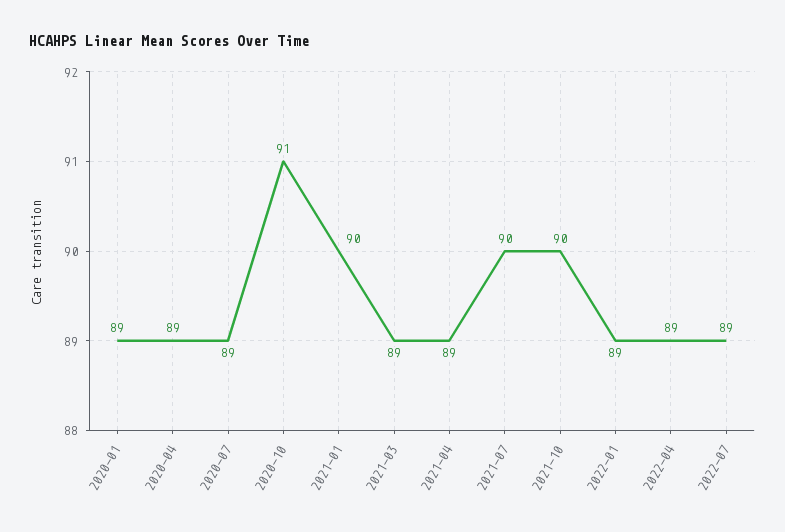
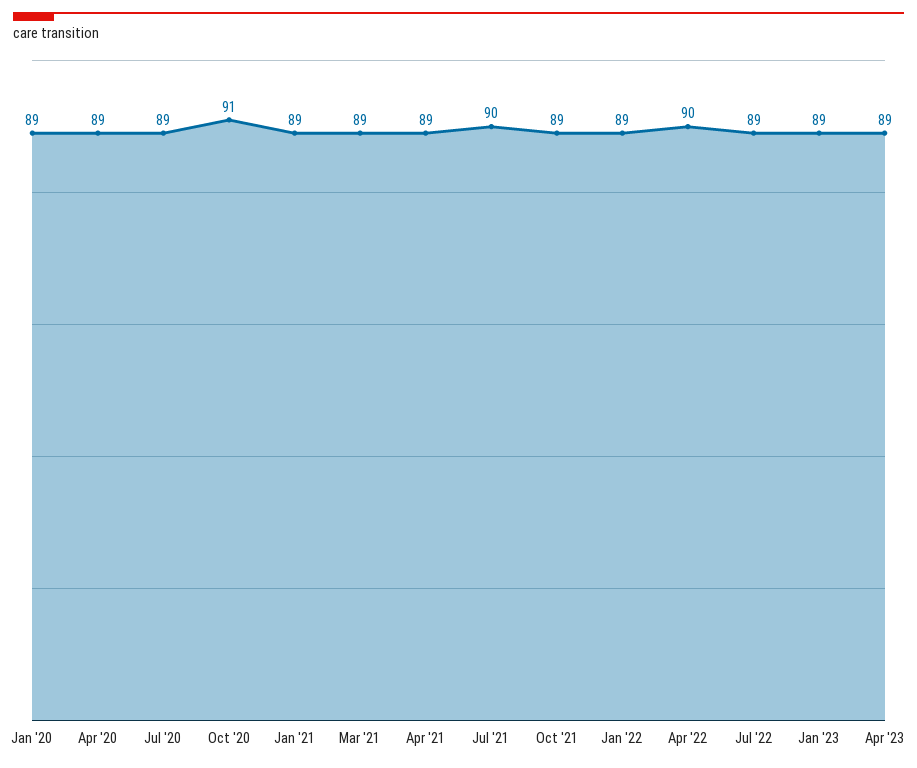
2021-01: 90 -> 89
2021-10: 90 -> 89
2022-04: 89 -> 90
Jan '23: none -> 89
Apr '23: none -> 89

